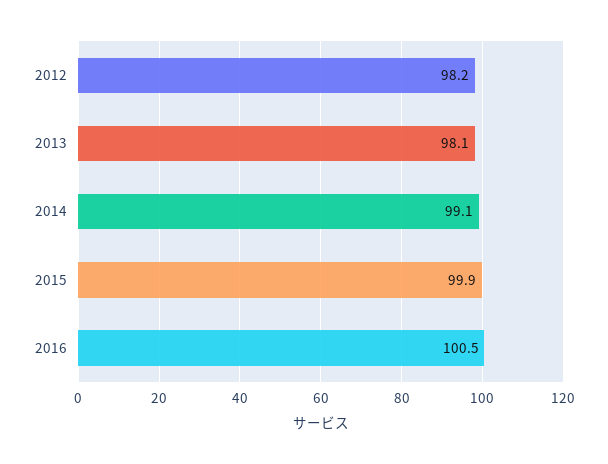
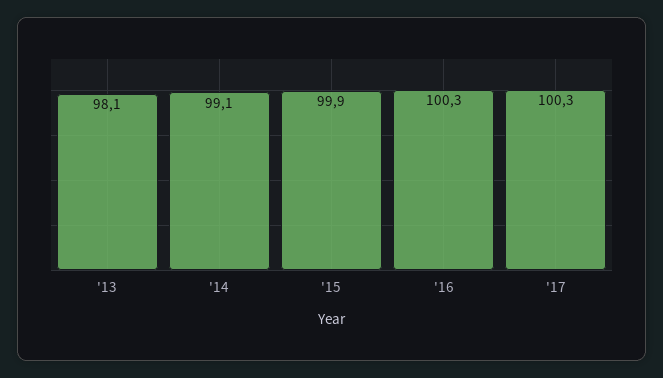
2012: 98.2 -> none
2016: 100.5 -> 100.3
'17: none -> 100.3

